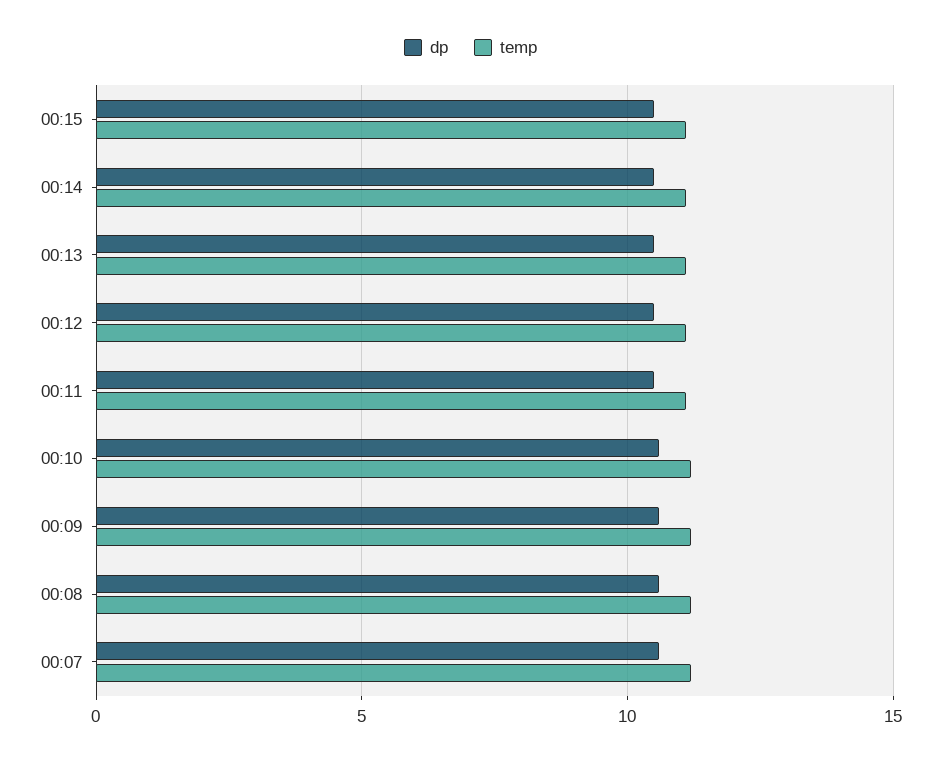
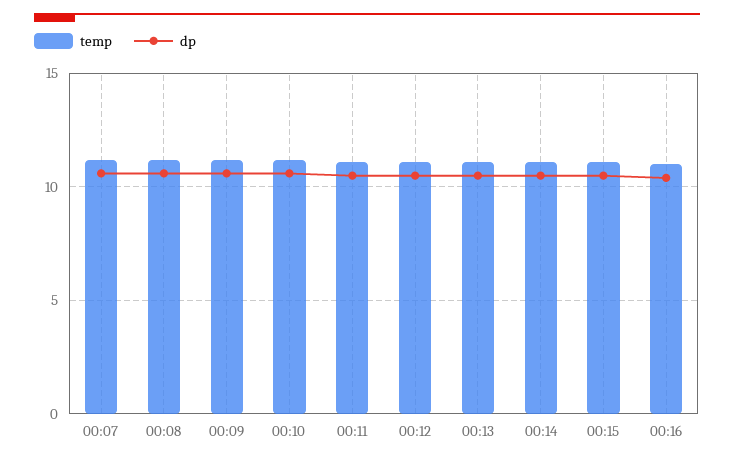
temp, 00:16: none -> 11
dp, 00:16: none -> 10.5

